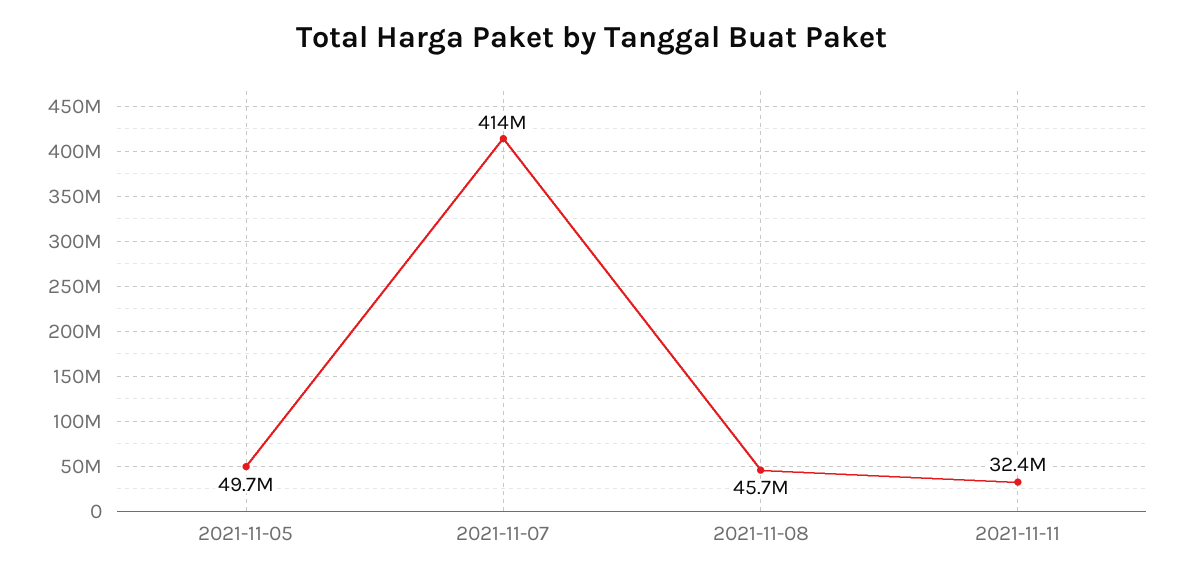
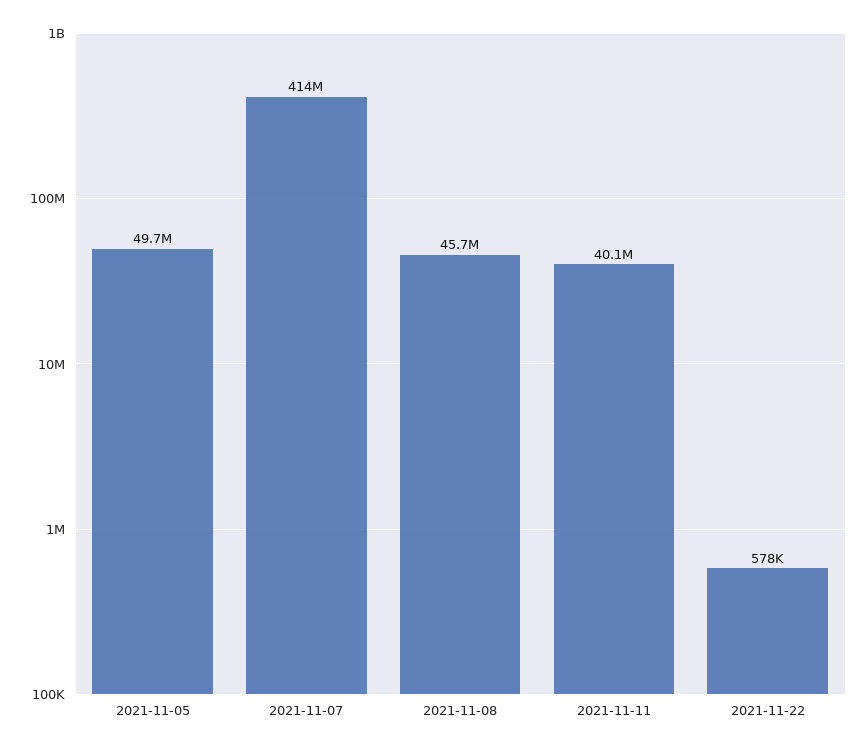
2021-11-11: 32400000 -> 40100000
2021-11-22: none -> 578000

